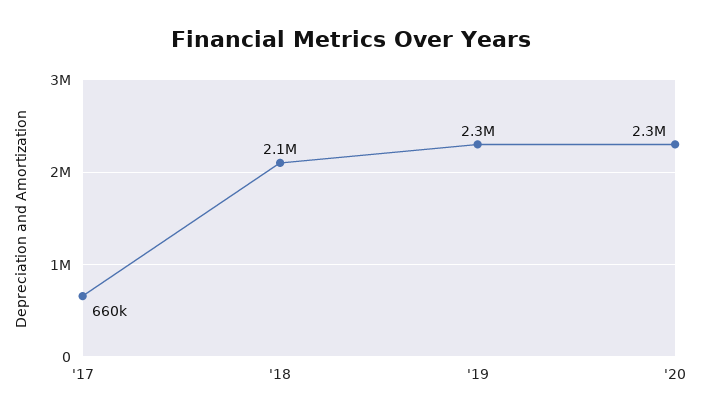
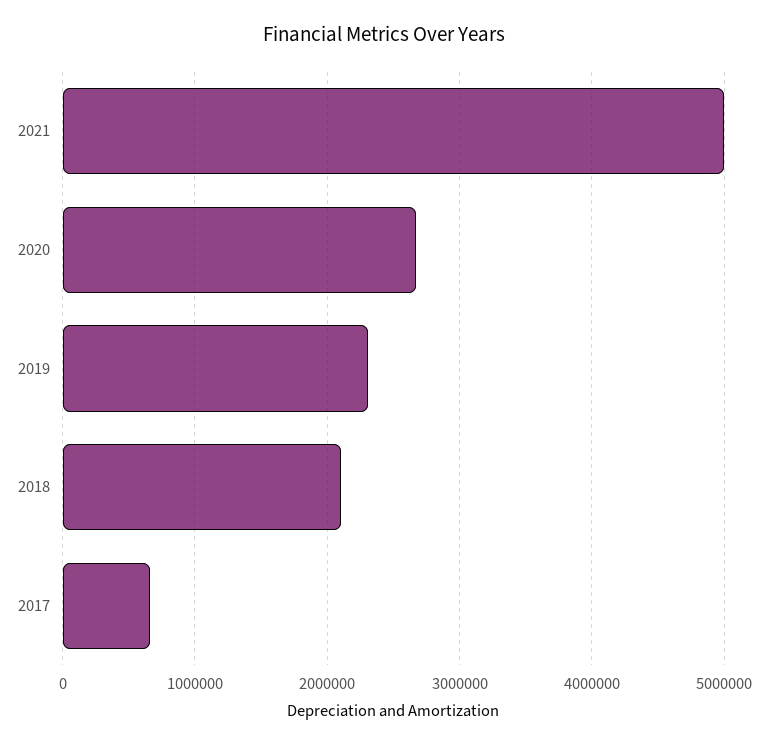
'20: 2300000 -> 2700000
2021: none -> 5000000

